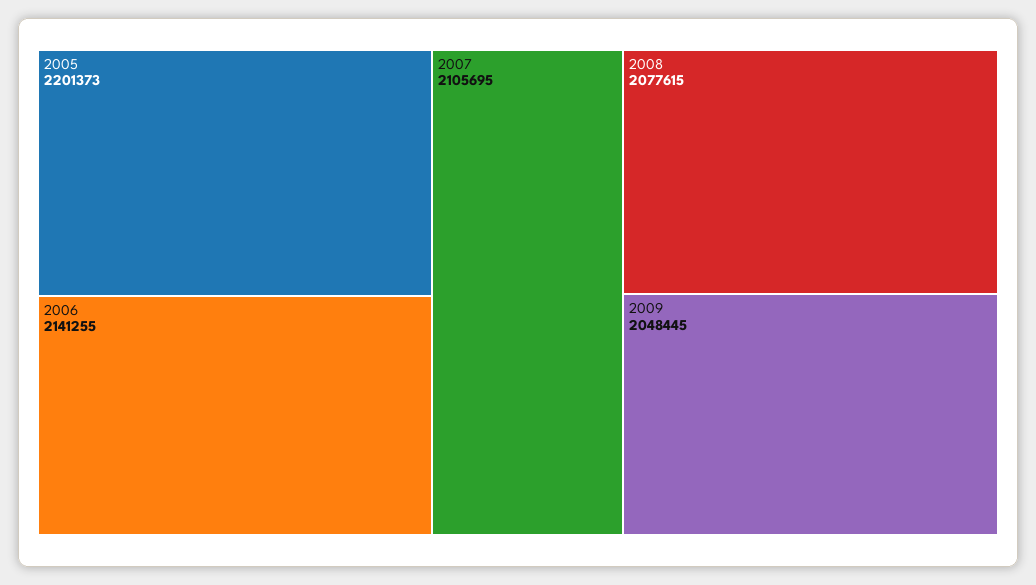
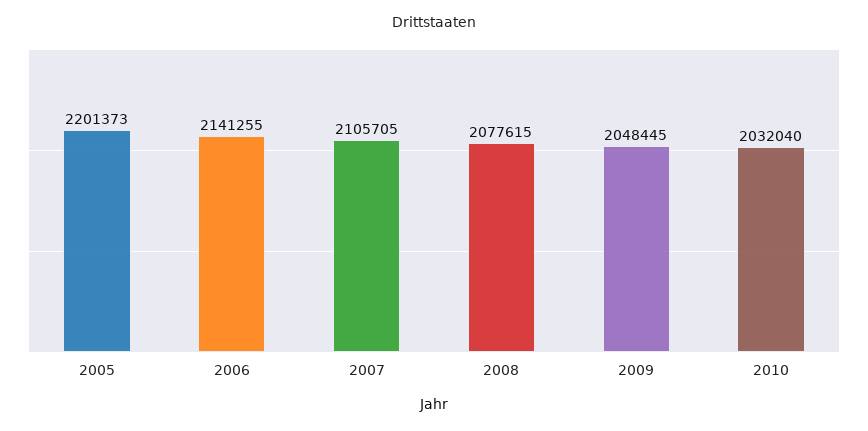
2007: 2105695 -> 2105705
2010: none -> 2032040

